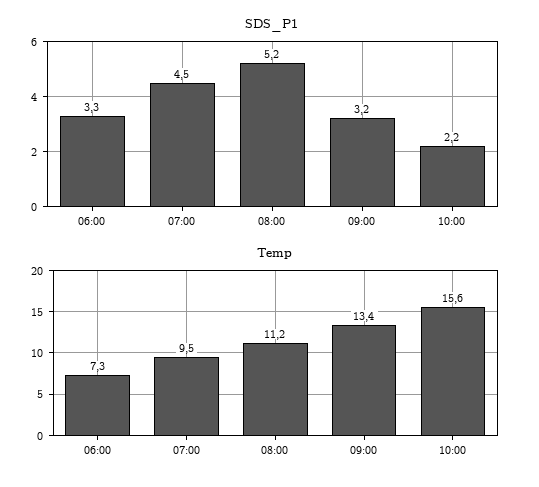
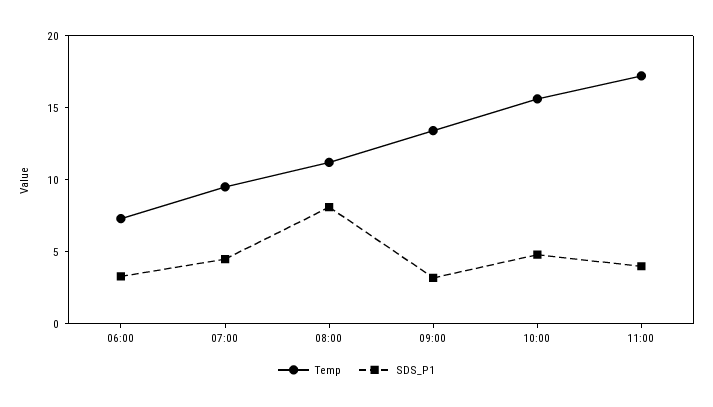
SDS_P1, 08:00: 5.2 -> 8
SDS_P1, 10:00: 2.2 -> 5
Temp, 11:00: none -> 17
SDS_P1, 11:00: none -> 4

